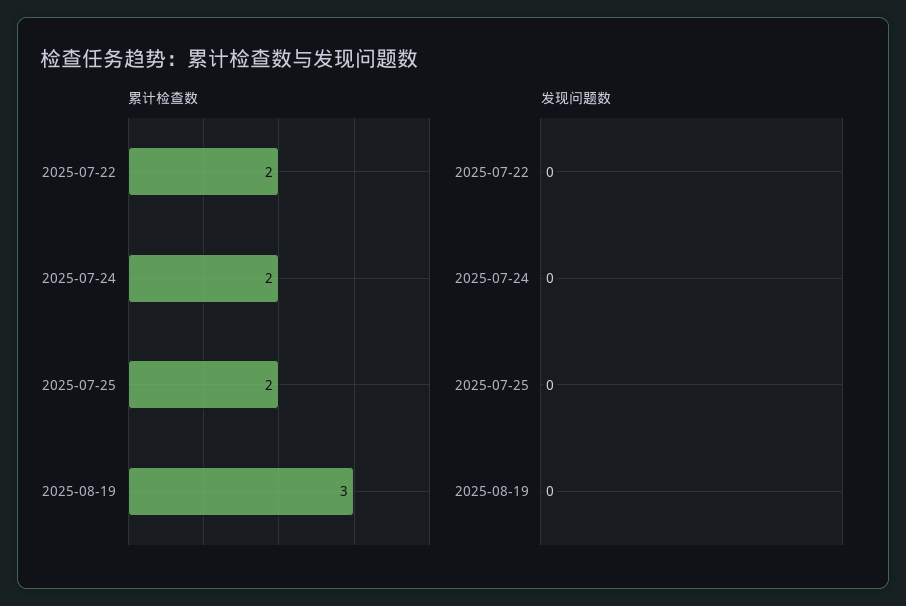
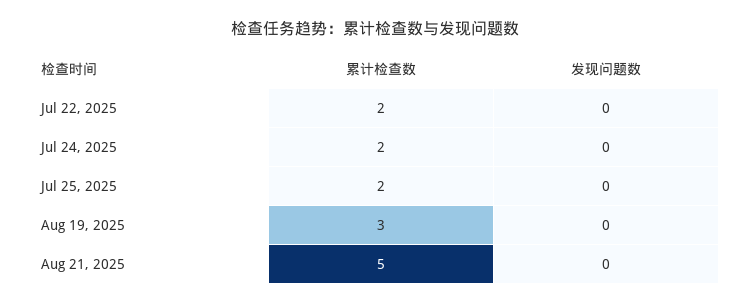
累计检查数, Aug 21, 2025: none -> 5
发现问题数, Aug 21, 2025: none -> 0

